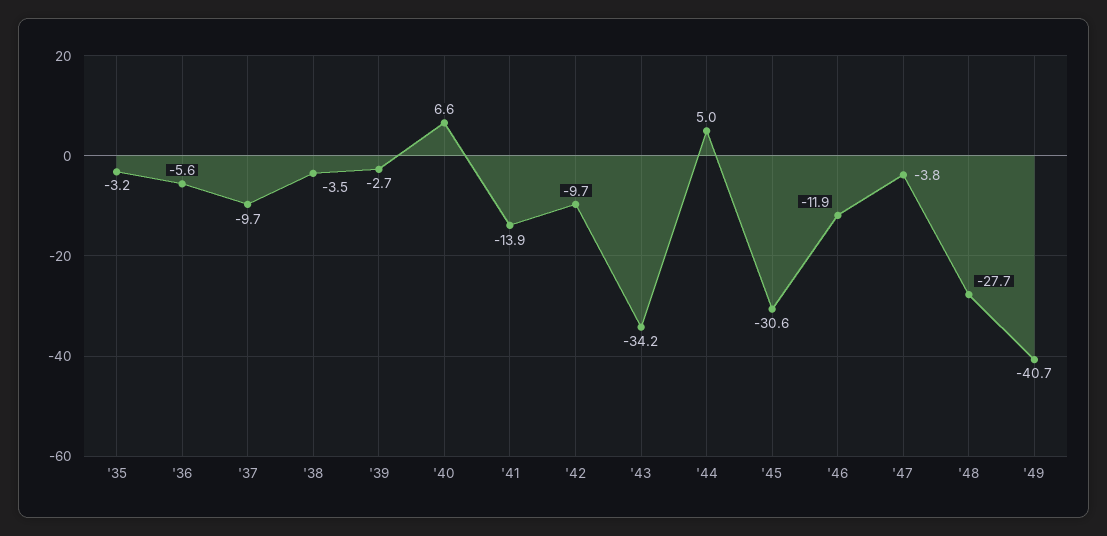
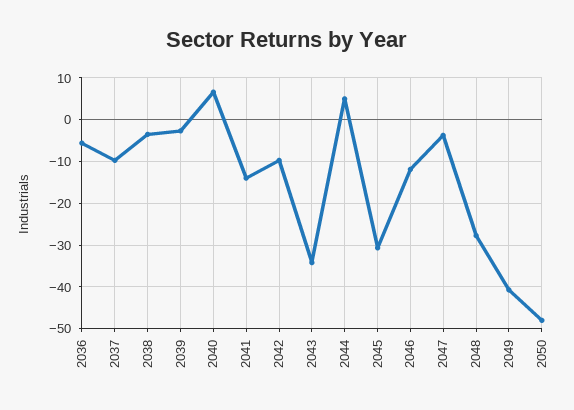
'35: -3.2 -> none
2050: none -> -48

